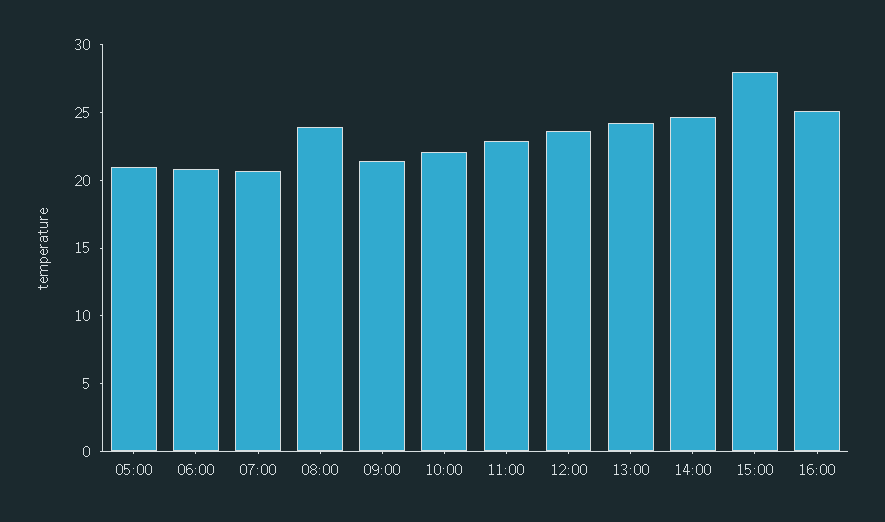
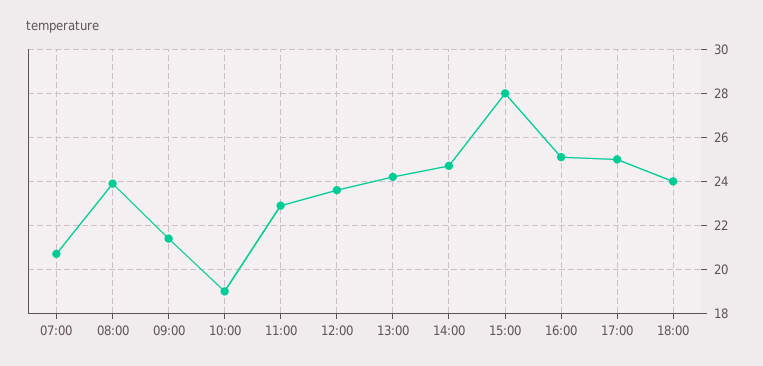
05:00: 21 -> none
06:00: 21 -> none
10:00: 22 -> 19
17:00: none -> 25
18:00: none -> 24

